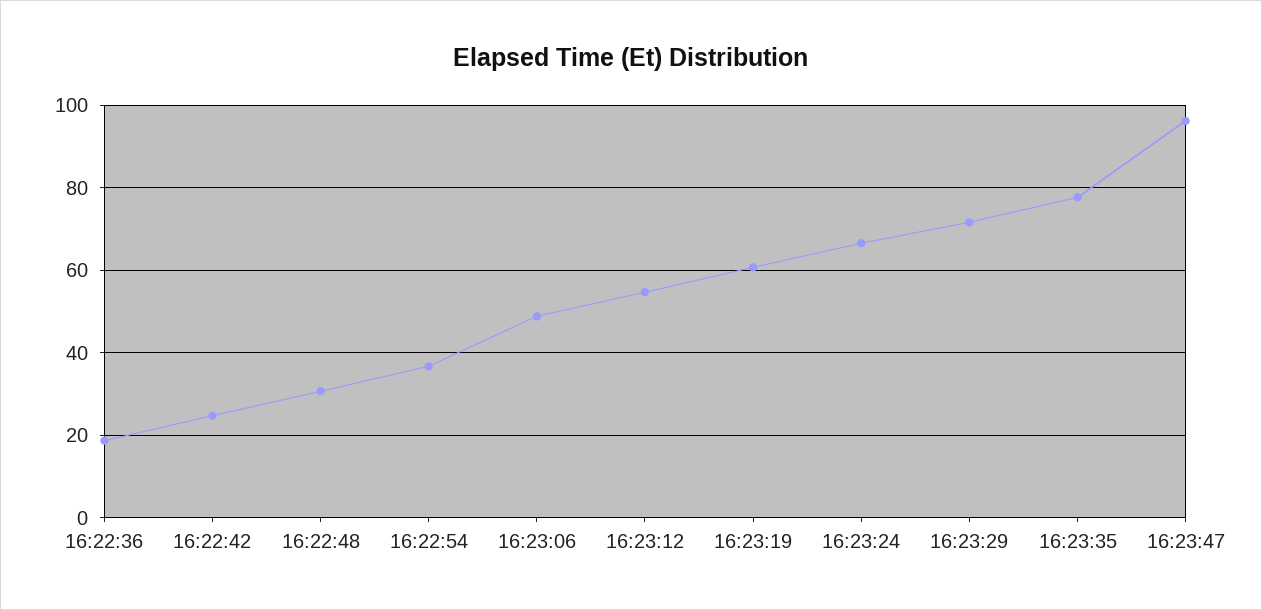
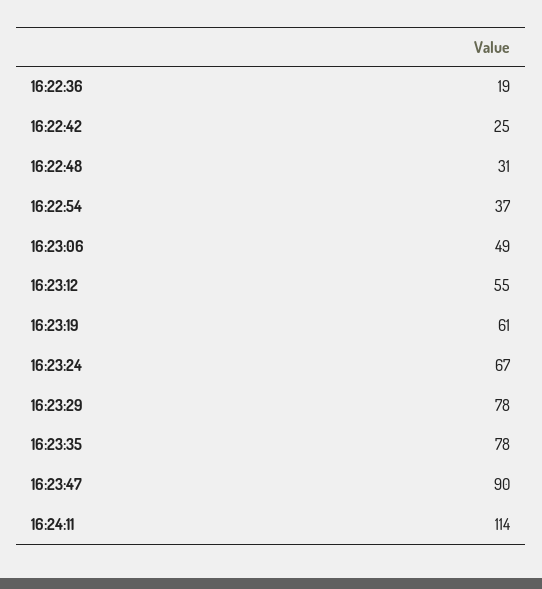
16:23:29: 72 -> 78
16:23:47: 96 -> 90
16:24:11: none -> 114

